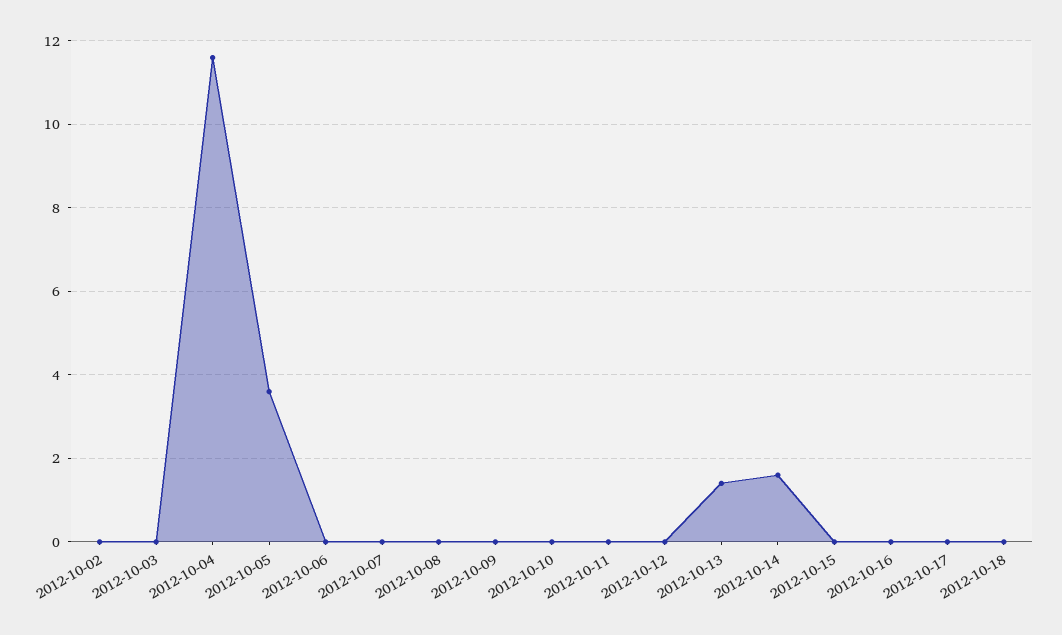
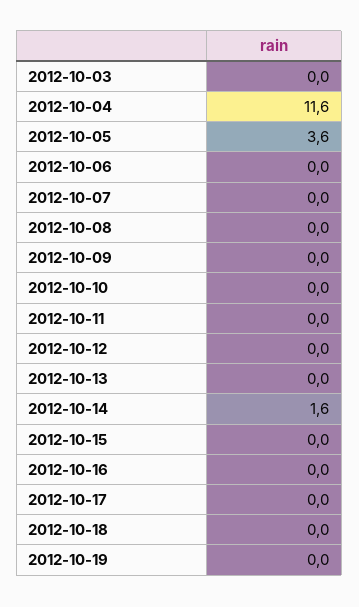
2012-10-02: 0 -> none
2012-10-13: 1.5 -> 0
2012-10-19: none -> 0

